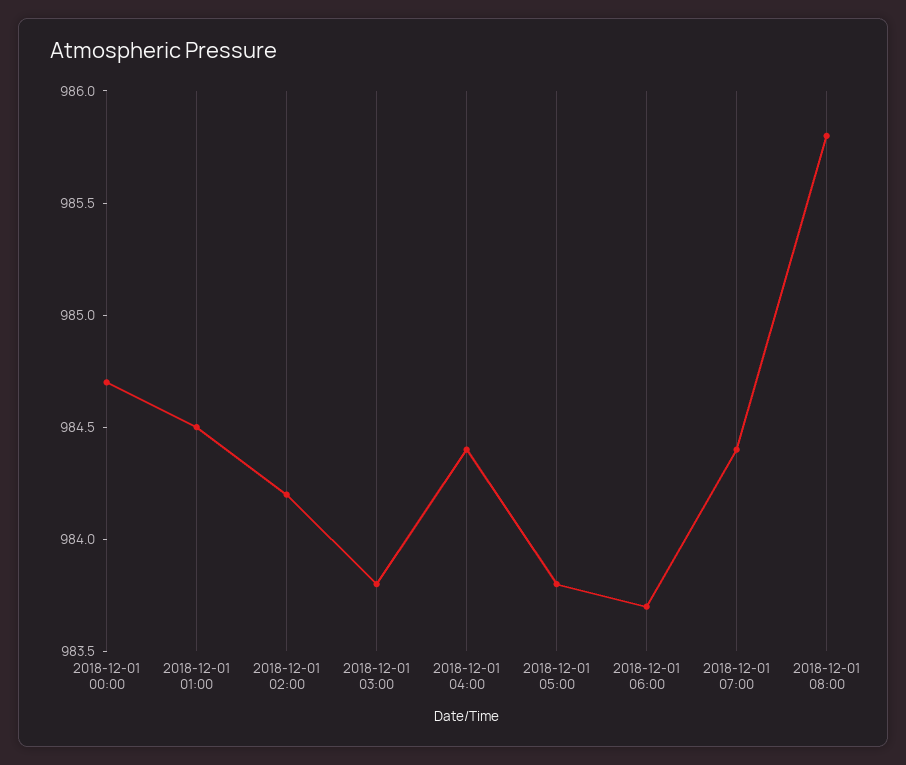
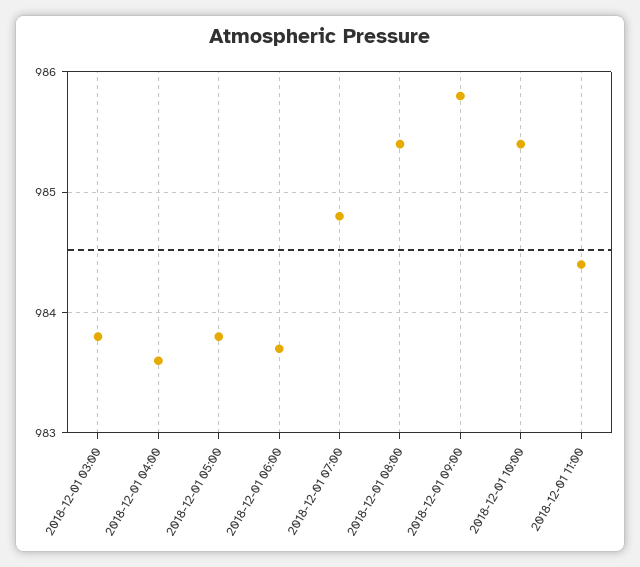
2018-12-01 00:00: 984.7 -> none
2018-12-01 01:00: 984.5 -> none
2018-12-01 02:00: 984.2 -> none
2018-12-01 04:00: 984.4 -> 983.6
2018-12-01 07:00: 984.4 -> 984.8
2018-12-01 08:00: 985.8 -> 985.4
2018-12-01 09:00: none -> 985.8
2018-12-01 10:00: none -> 985.4
2018-12-01 11:00: none -> 984.4

